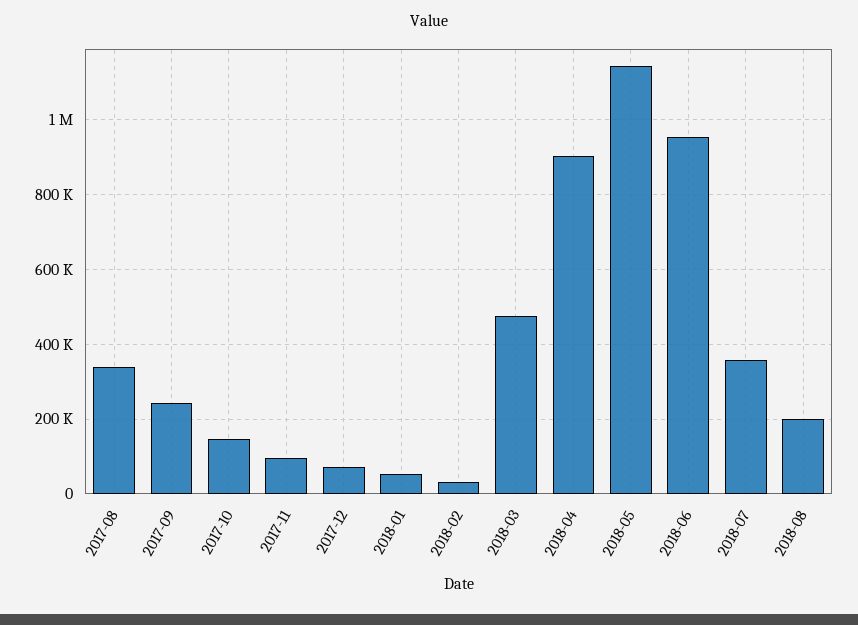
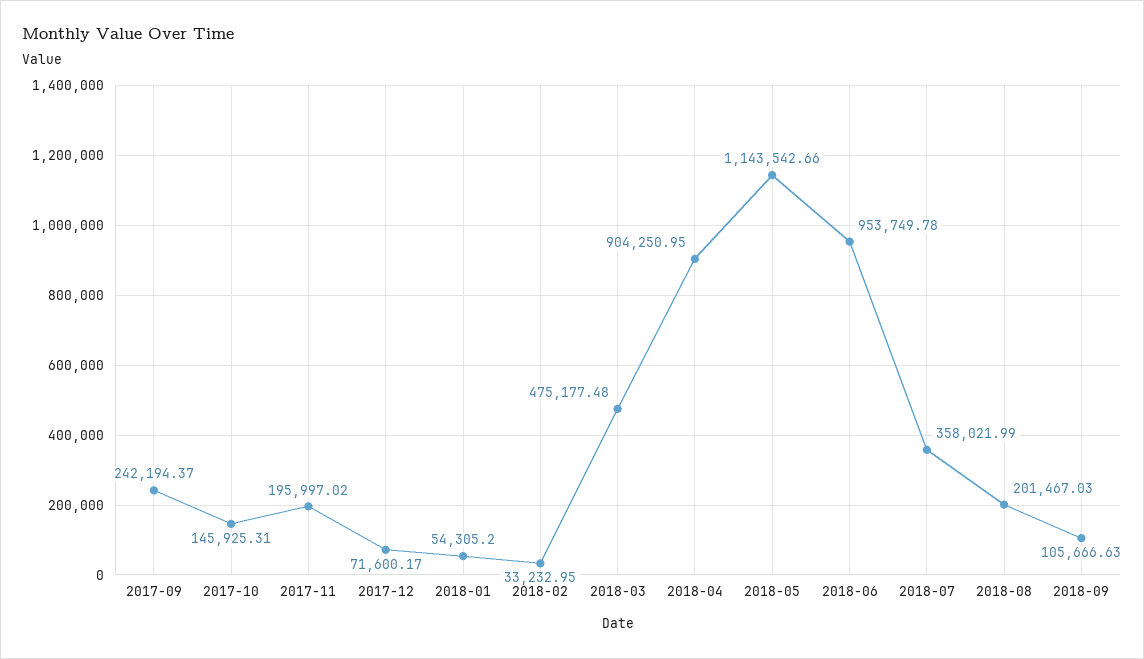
2017-08: 340000 -> none
2017-11: 100000 -> 195997.02
2018-09: none -> 105666.63

